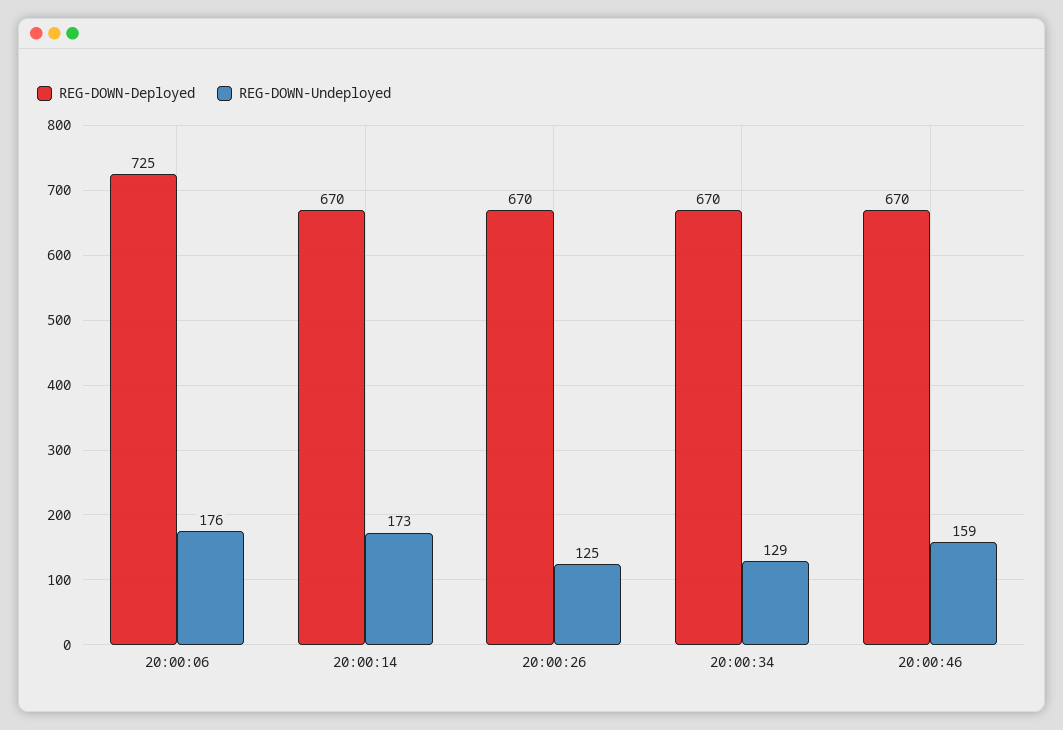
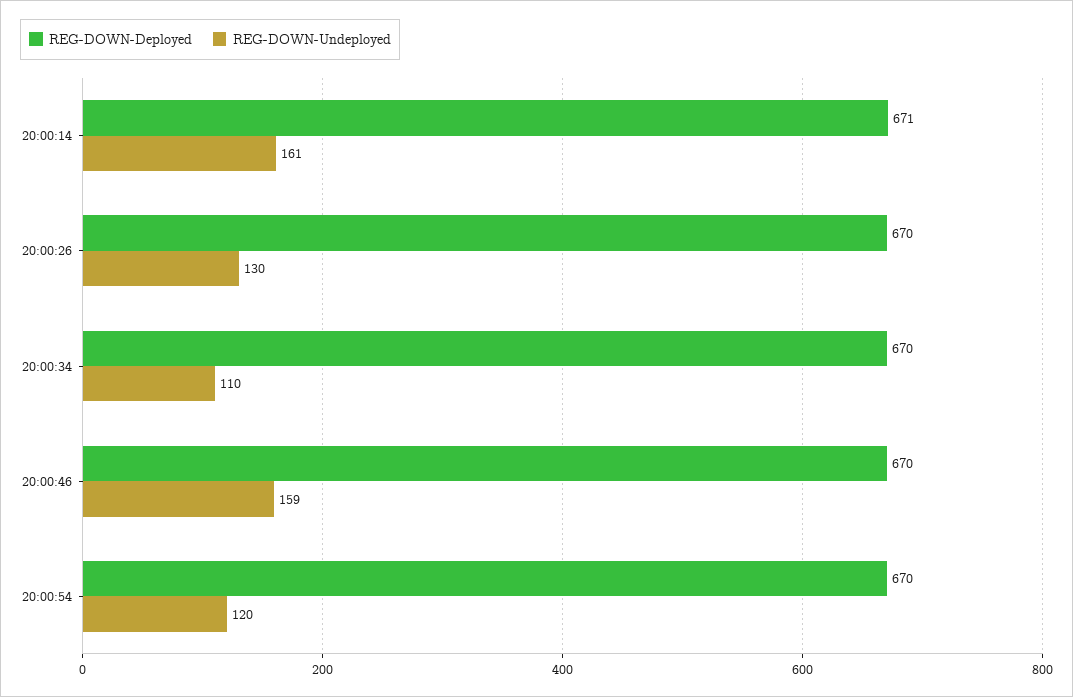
REG-DOWN-Deployed, 20:00:06: 725 -> none
REG-DOWN-Undeployed, 20:00:06: 176 -> none
REG-DOWN-Deployed, 20:00:14: 670 -> 671
REG-DOWN-Undeployed, 20:00:14: 173 -> 161
REG-DOWN-Undeployed, 20:00:26: 125 -> 130
REG-DOWN-Undeployed, 20:00:34: 129 -> 110
REG-DOWN-Deployed, 20:00:54: none -> 670
REG-DOWN-Undeployed, 20:00:54: none -> 120

